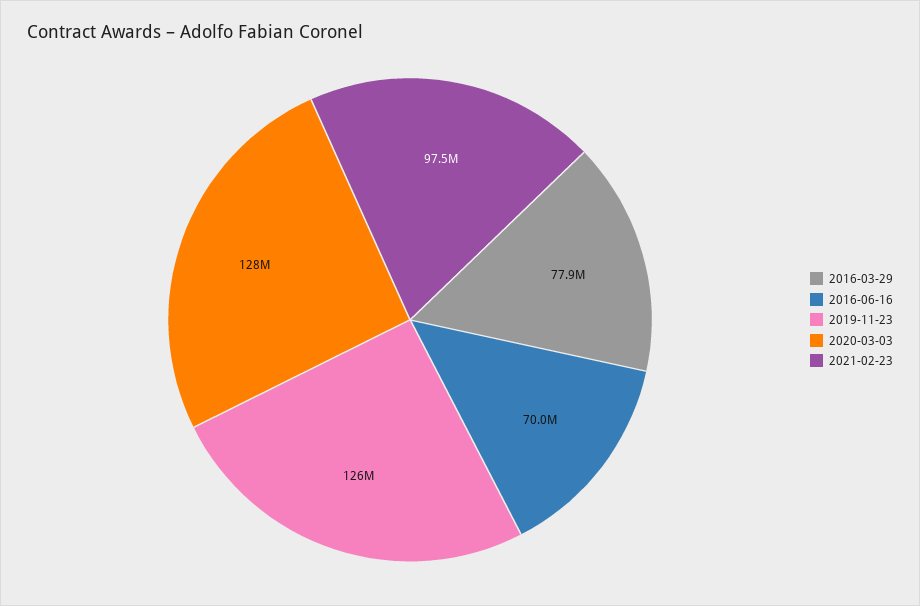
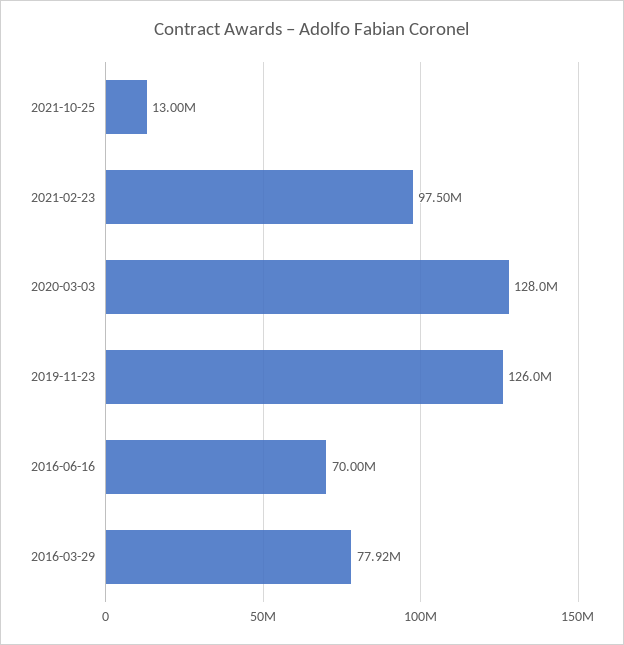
2021-10-25: none -> 13000000

